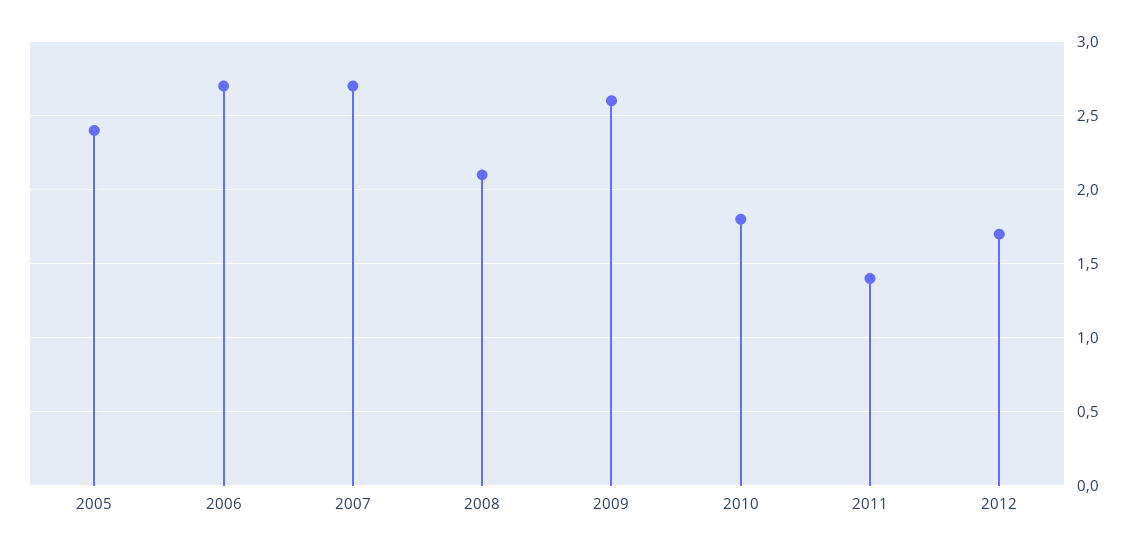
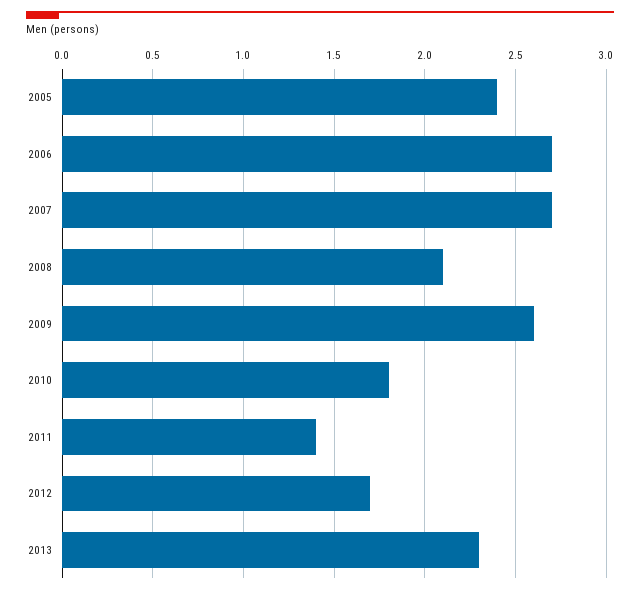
2013: none -> 2.3

